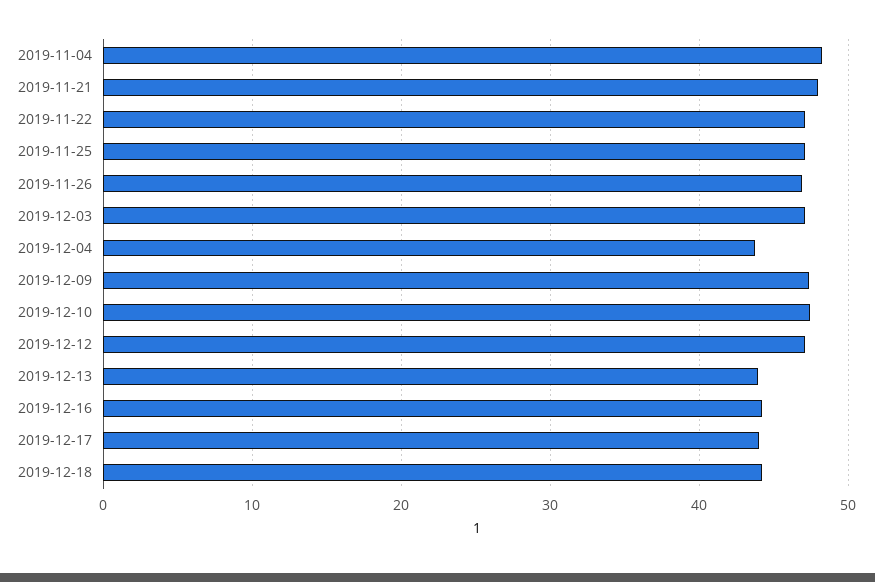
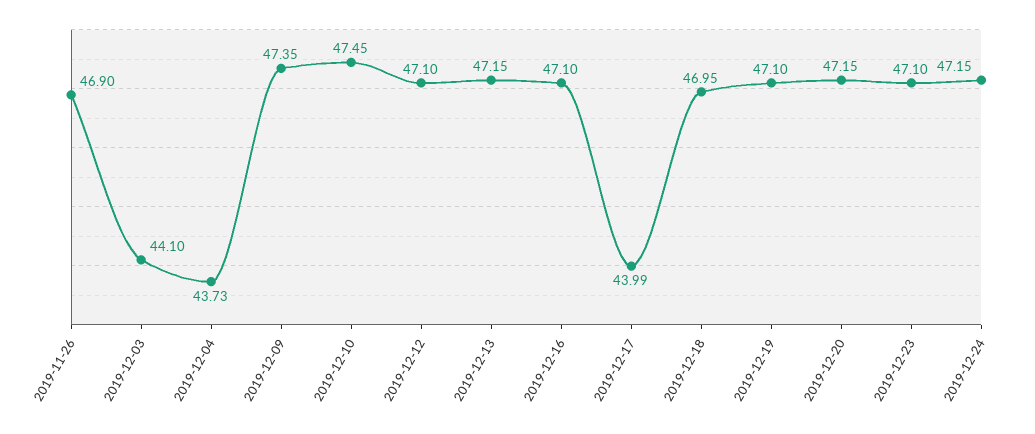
2019-11-04: 48 -> none
2019-11-21: 48 -> none
2019-11-22: 47 -> none
2019-11-25: 47 -> none
2019-12-03: 47 -> 44.1
2019-12-13: 44 -> 47.15
2019-12-16: 44 -> 47.1
2019-12-18: 44 -> 46.95
2019-12-19: none -> 47.1
2019-12-20: none -> 47.15
2019-12-23: none -> 47.1
2019-12-24: none -> 47.15

